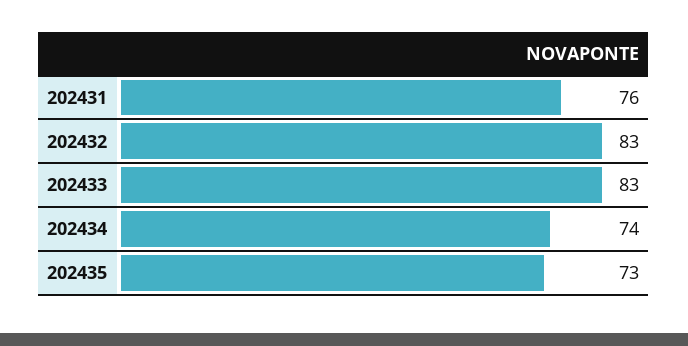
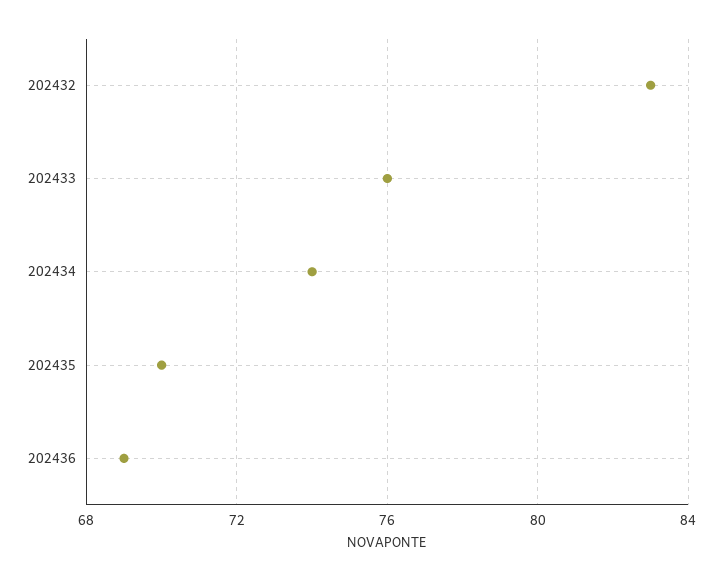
202431: 76 -> none
202433: 83 -> 76
202435: 73 -> 70
202436: none -> 69

